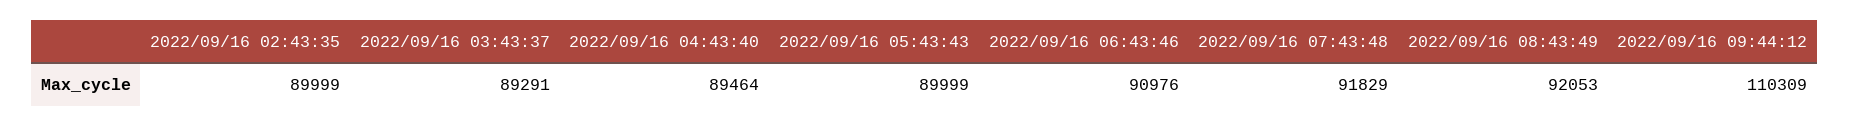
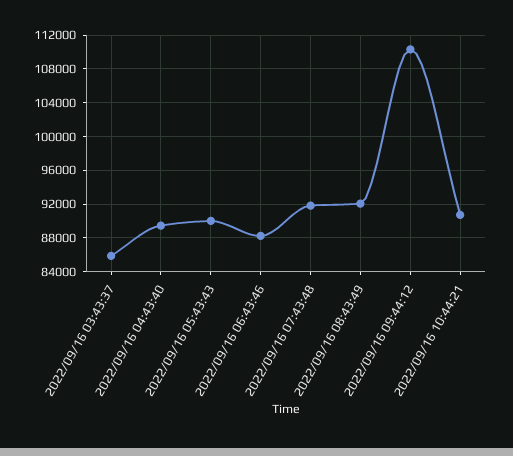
2022/09/16 02:43:35: 89999 -> none
2022/09/16 03:43:37: 89291 -> 86000
2022/09/16 06:43:46: 90976 -> 88000
2022/09/16 10:44:21: none -> 91000

